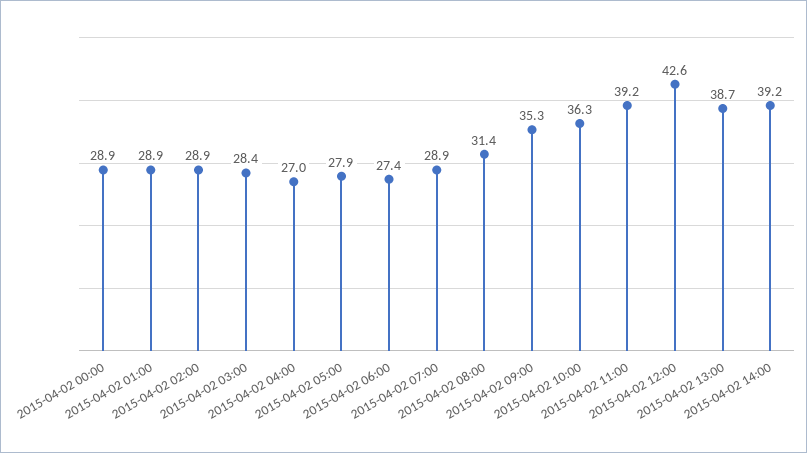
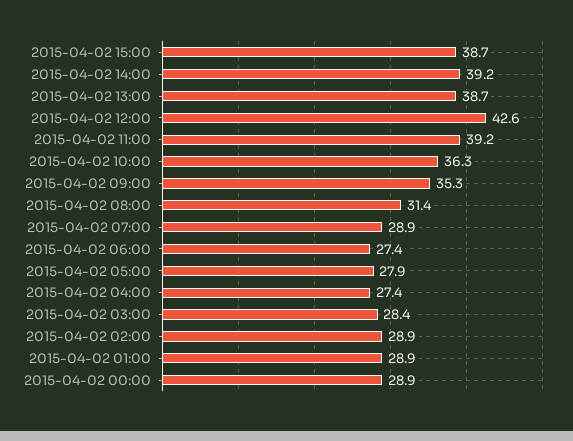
2015-04-02 04:00: 27 -> 27.4
2015-04-02 15:00: none -> 38.7

